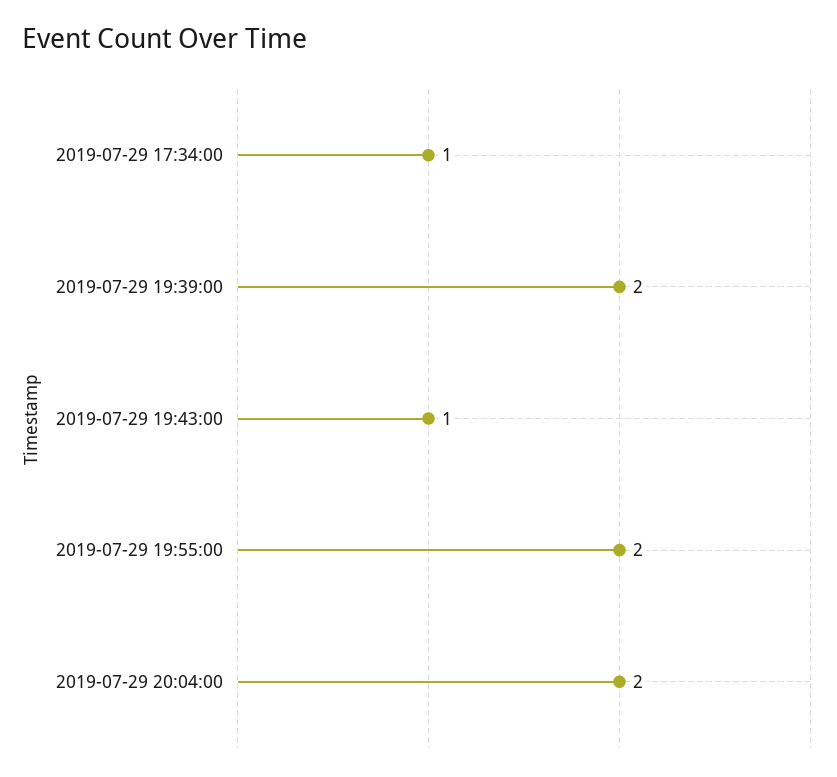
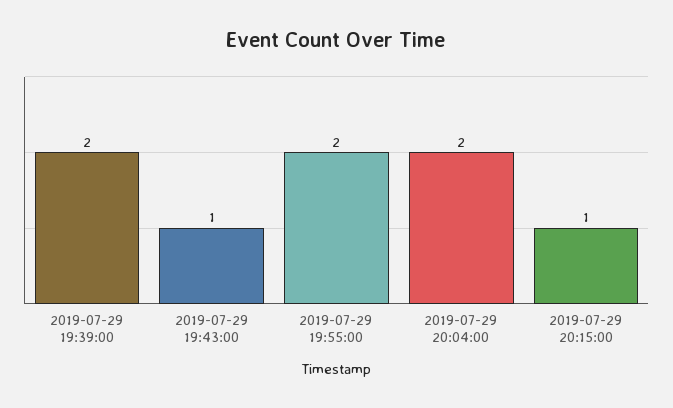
2019-07-29 17:34:00: 1 -> none
2019-07-29 20:15:00: none -> 1

